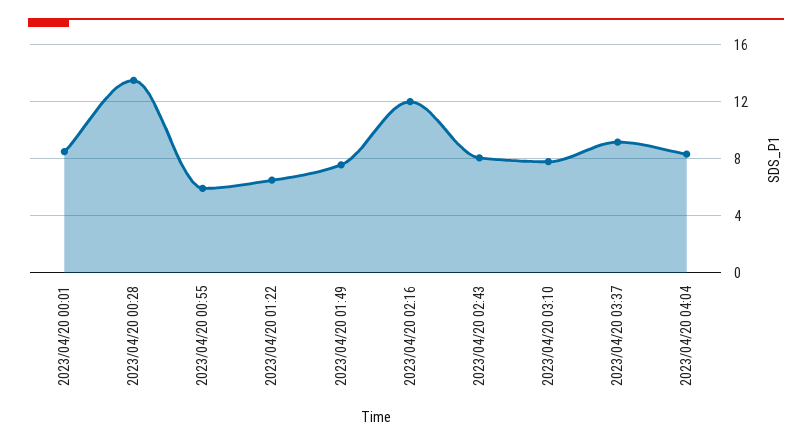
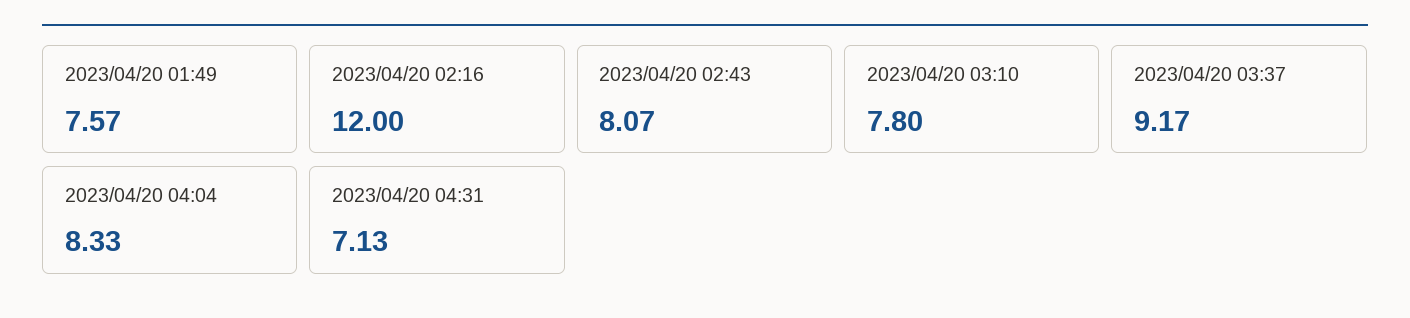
2023/04/20 00:01: 8.5 -> none
2023/04/20 00:28: 13.5 -> none
2023/04/20 00:55: 6 -> none
2023/04/20 01:22: 6.5 -> none
2023/04/20 04:31: none -> 7.13

